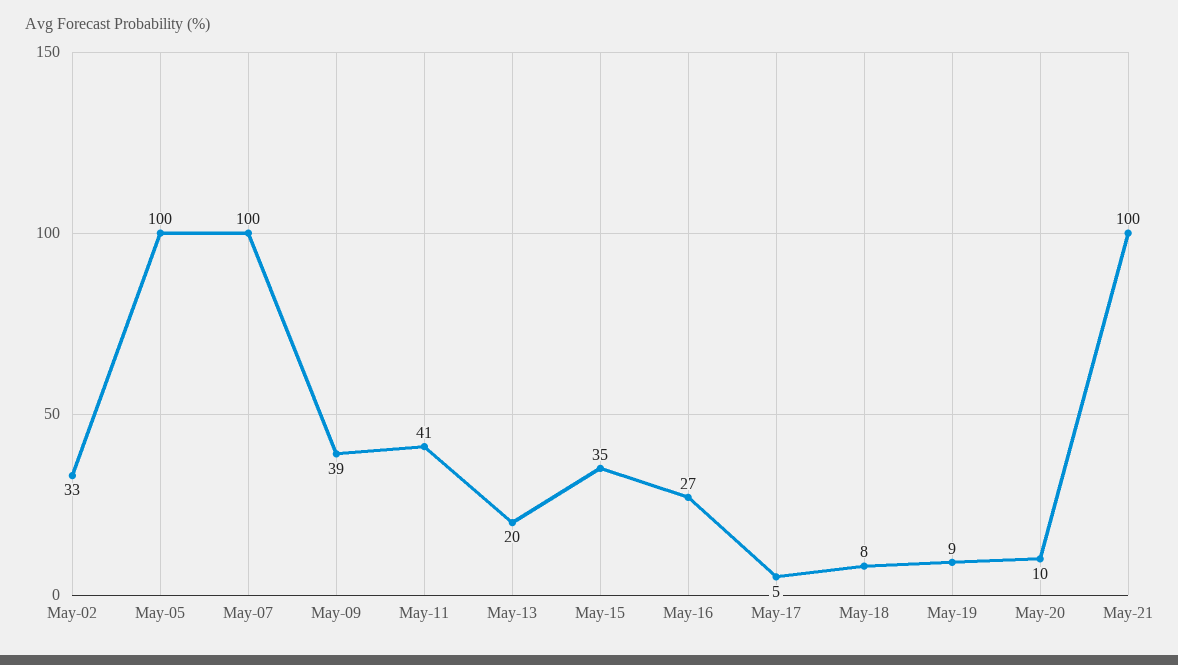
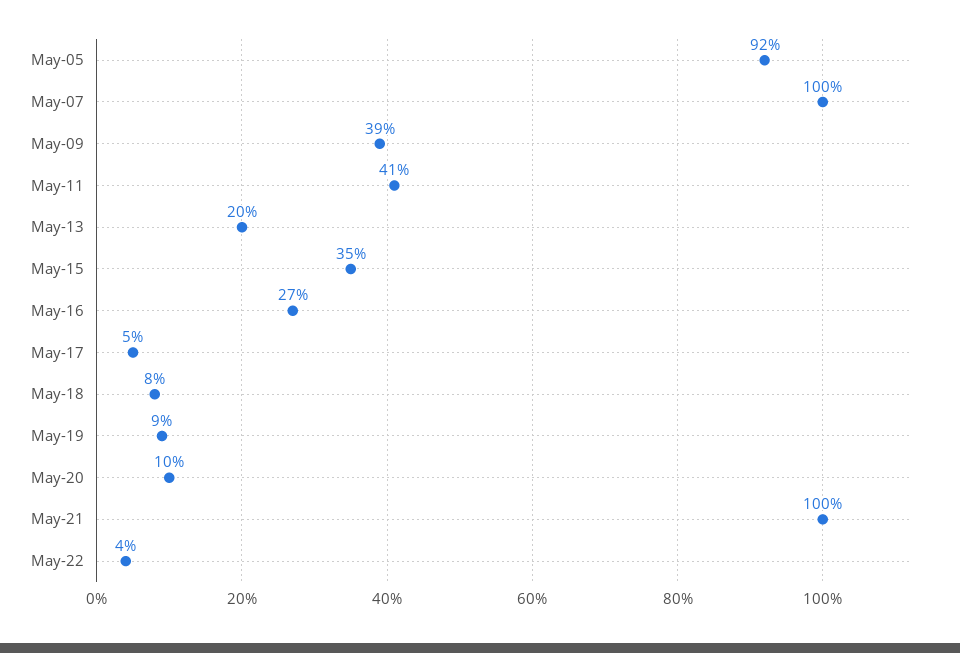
May-02: 33 -> none
May-05: 100 -> 92
May-22: none -> 4

